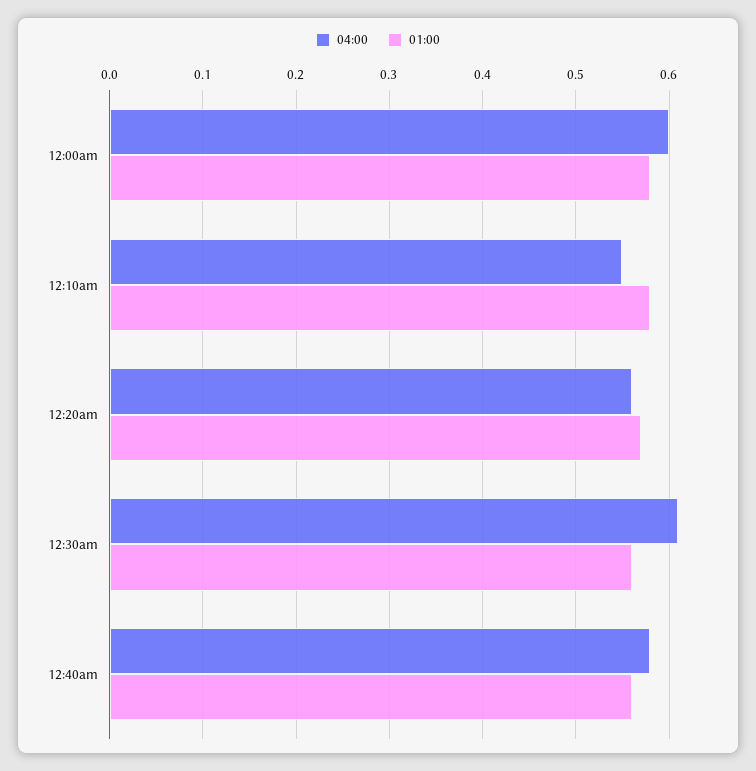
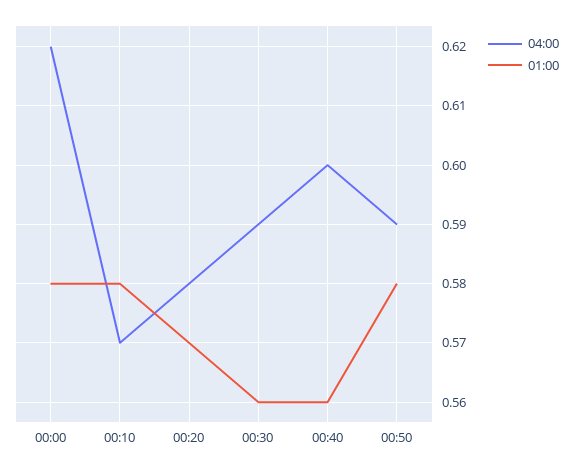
04:00, 12:00am: 0.6 -> 0.62
04:00, 12:10am: 0.55 -> 0.57
04:00, 12:20am: 0.56 -> 0.58
04:00, 12:30am: 0.61 -> 0.59
04:00, 12:40am: 0.58 -> 0.6
04:00, 00:50: none -> 0.59
01:00, 00:50: none -> 0.58

